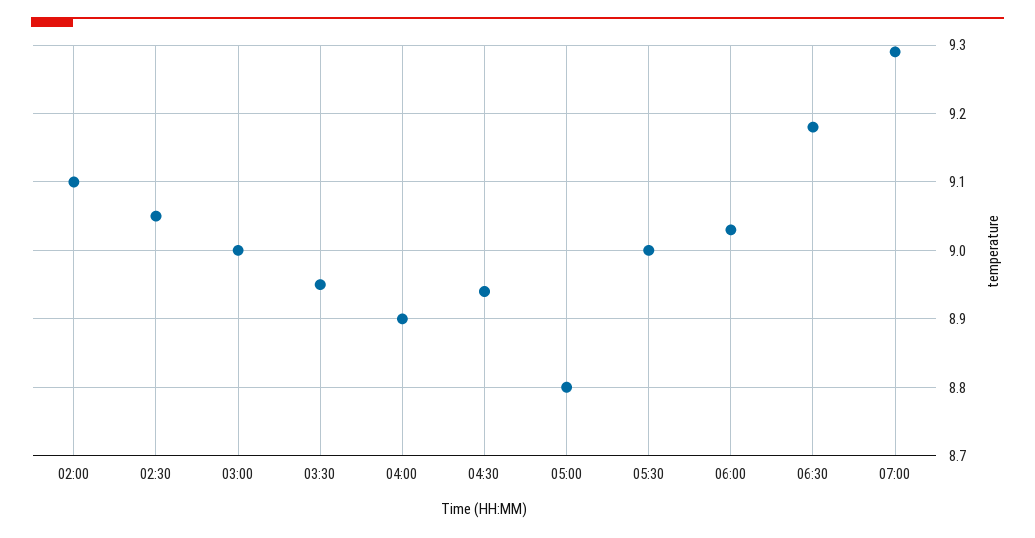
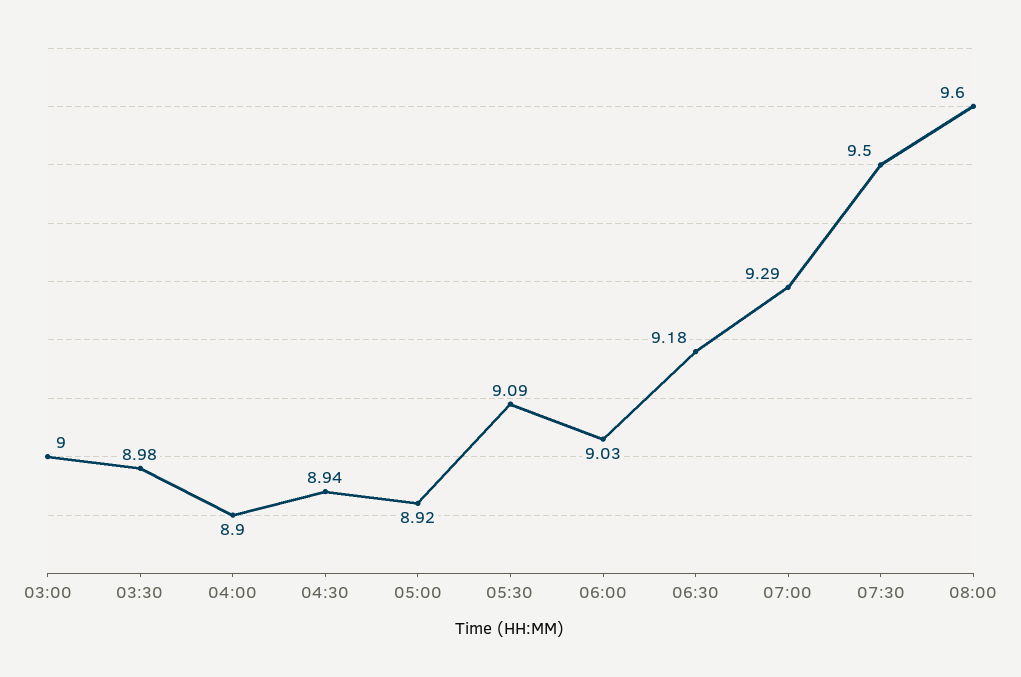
02:00: 9.1 -> none
02:30: 9.05 -> none
03:30: 8.95 -> 8.98
05:00: 8.8 -> 8.92
05:30: 9 -> 9.09
07:30: none -> 9.5
08:00: none -> 9.6

